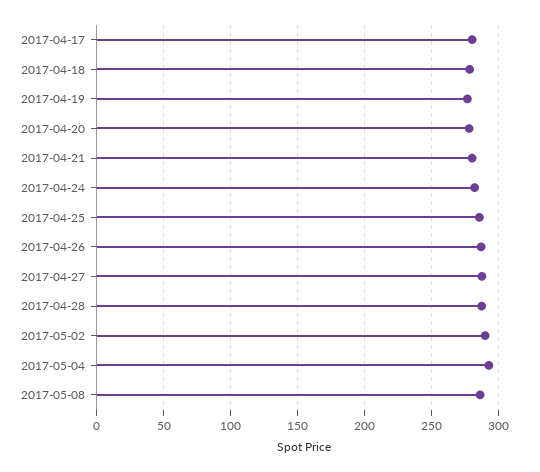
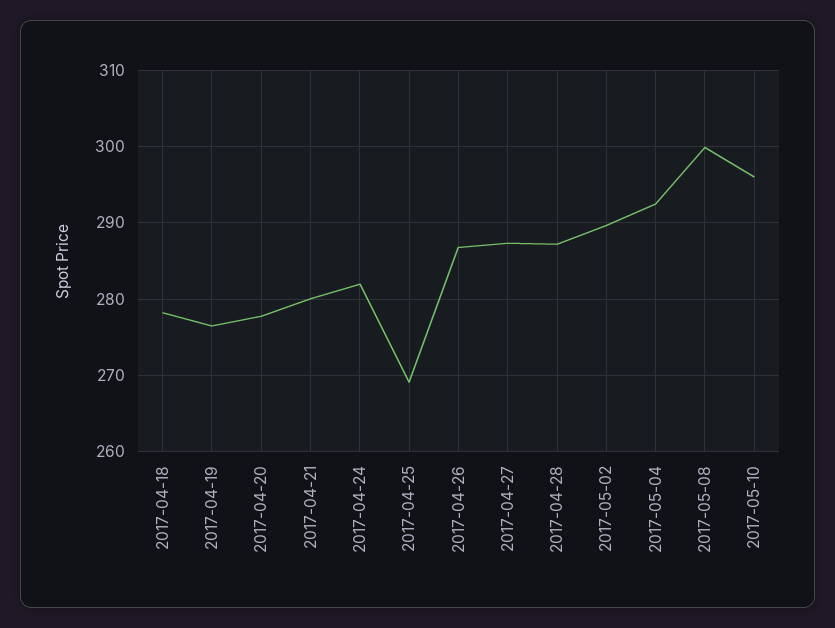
2017-04-17: 280 -> none
2017-04-25: 285 -> 269
2017-05-08: 285 -> 300
2017-05-10: none -> 296

